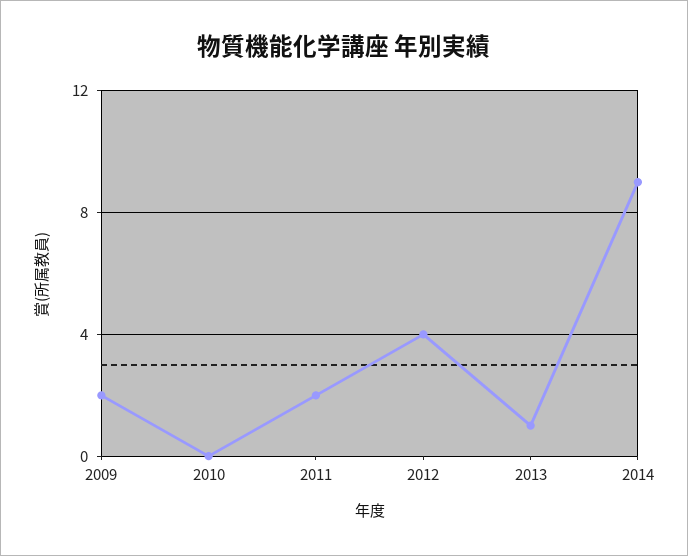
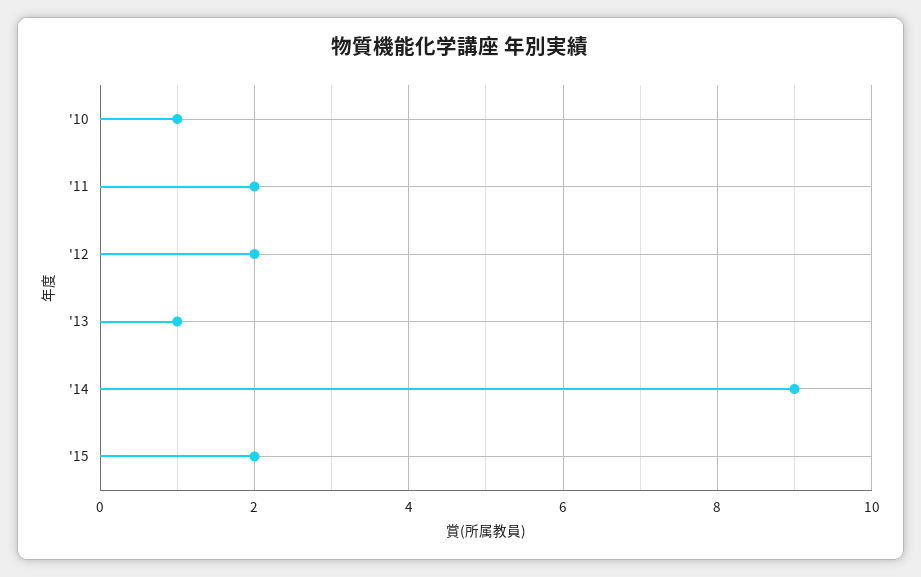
2009: 2 -> none
2010: 0 -> 1
2012: 4 -> 2
'15: none -> 2

